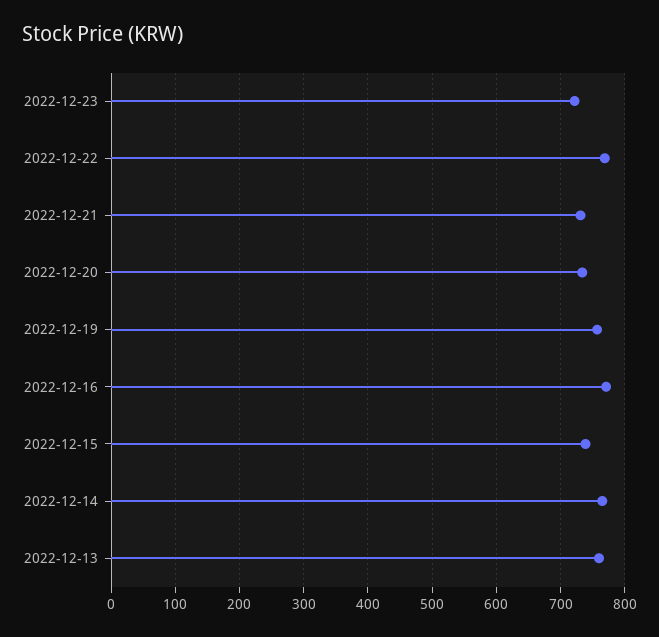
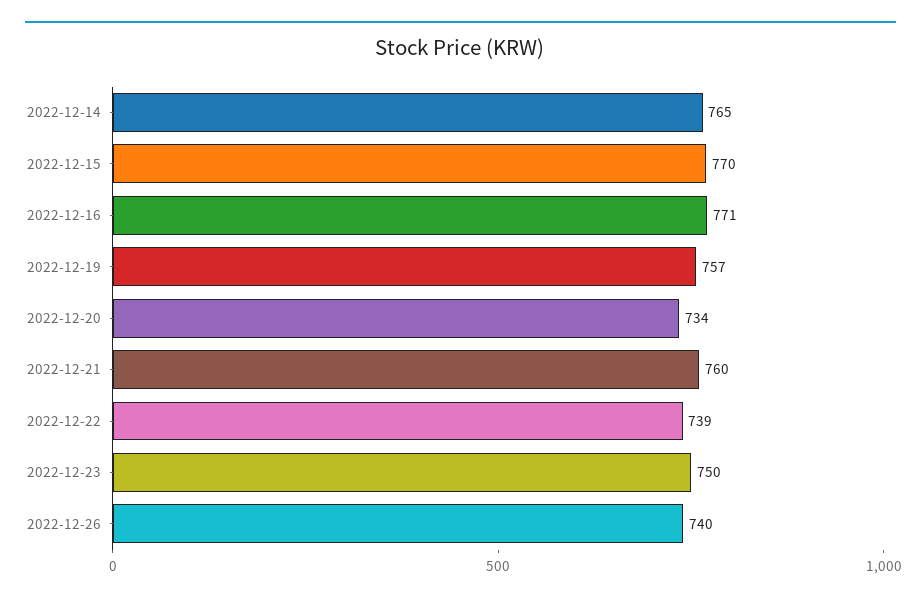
2022-12-23: 720 -> 750
2022-12-22: 770 -> 739
2022-12-21: 730 -> 760
2022-12-15: 740 -> 770
2022-12-13: 760 -> none
2022-12-26: none -> 740

